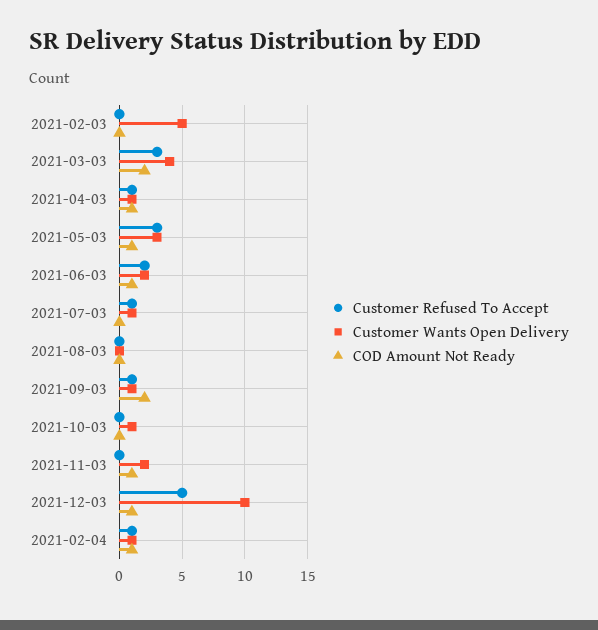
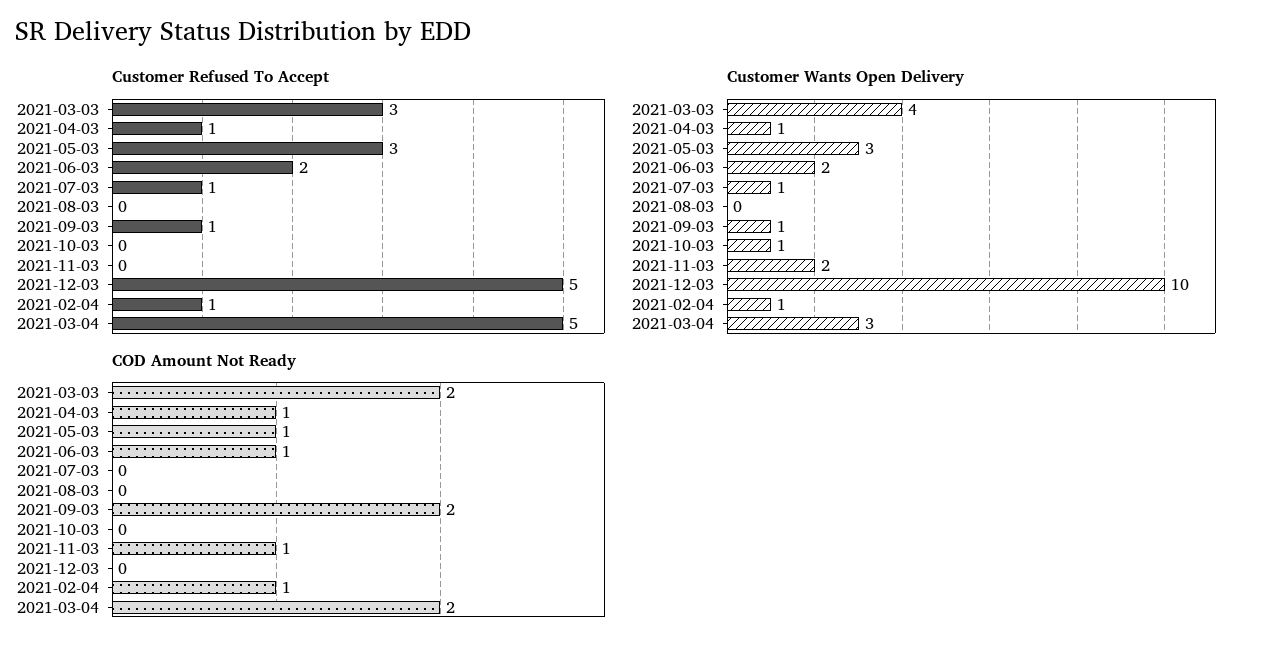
Customer Refused To Accept, 2021-02-03: 0 -> none
Customer Wants Open Delivery, 2021-02-03: 5 -> none
COD Amount Not Ready, 2021-02-03: 0 -> none
COD Amount Not Ready, 2021-12-03: 1 -> 0
Customer Refused To Accept, 2021-03-04: none -> 5
Customer Wants Open Delivery, 2021-03-04: none -> 3
COD Amount Not Ready, 2021-03-04: none -> 2

